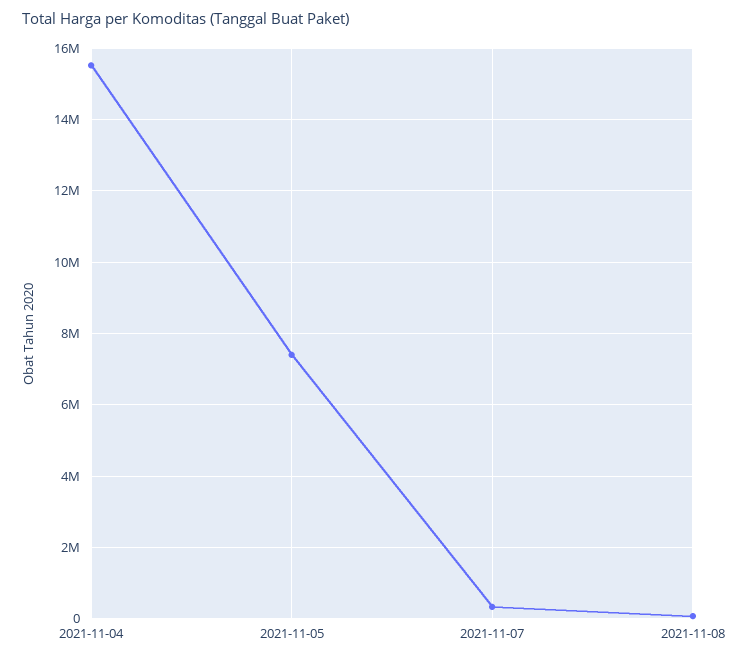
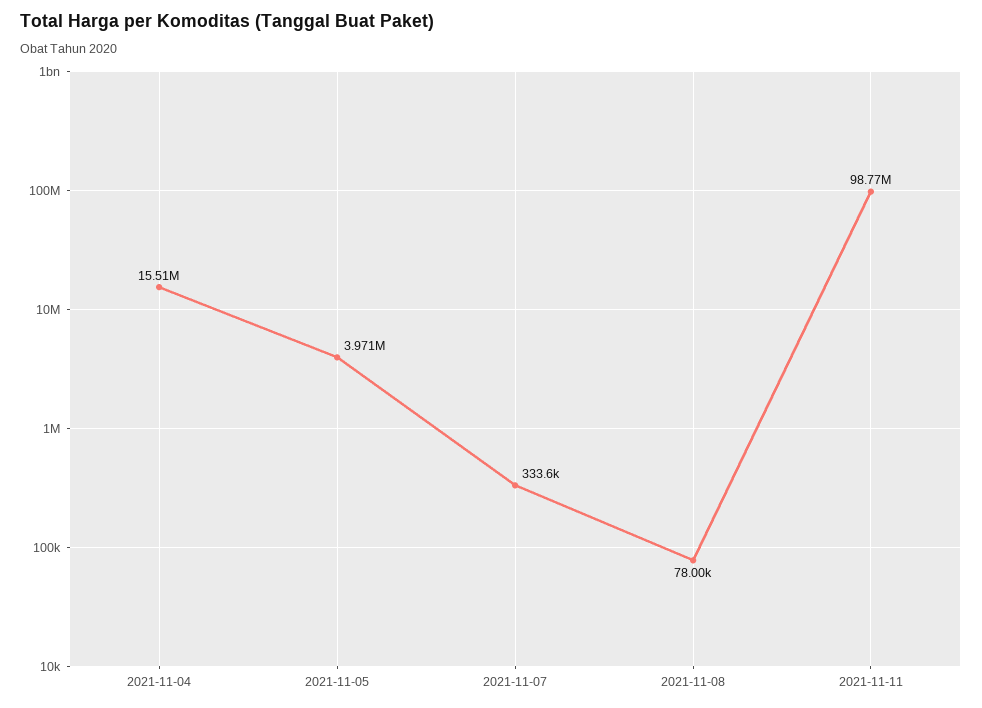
2021-11-05: 7400000 -> 3971000
2021-11-11: none -> 98770000

